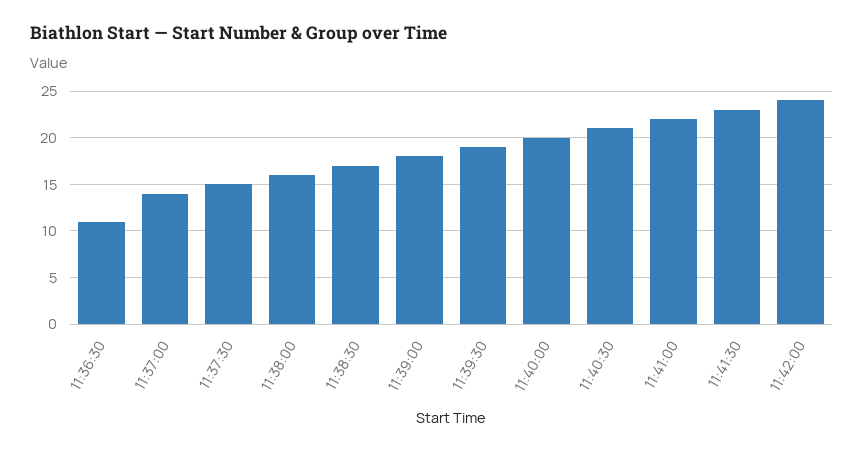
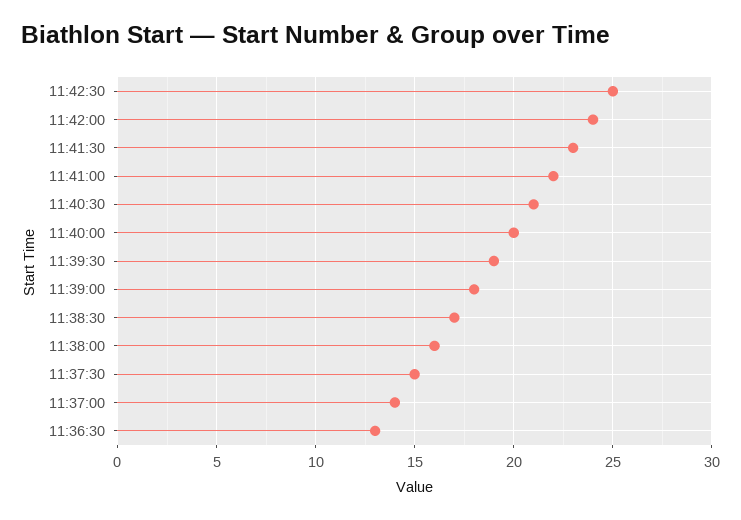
11:36:30: 11 -> 13
11:42:30: none -> 25

